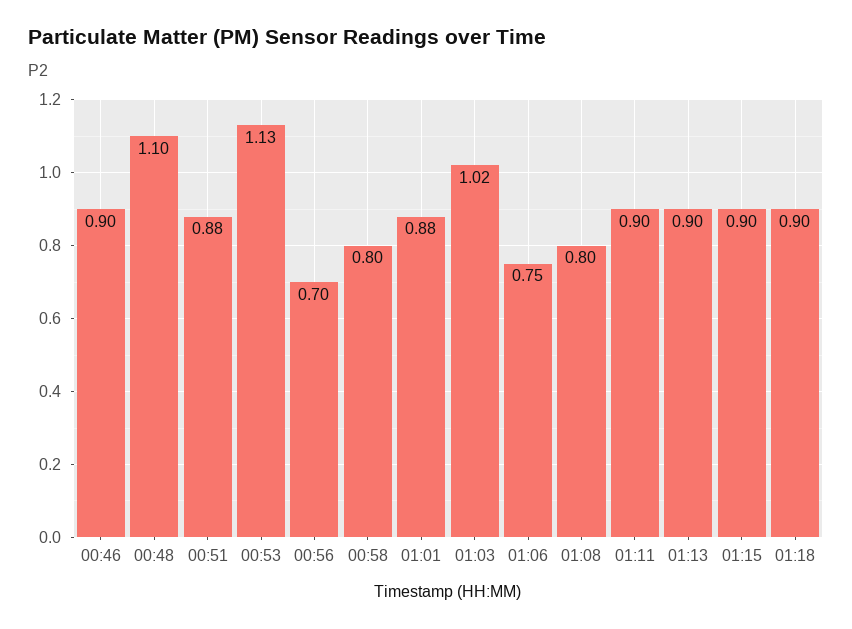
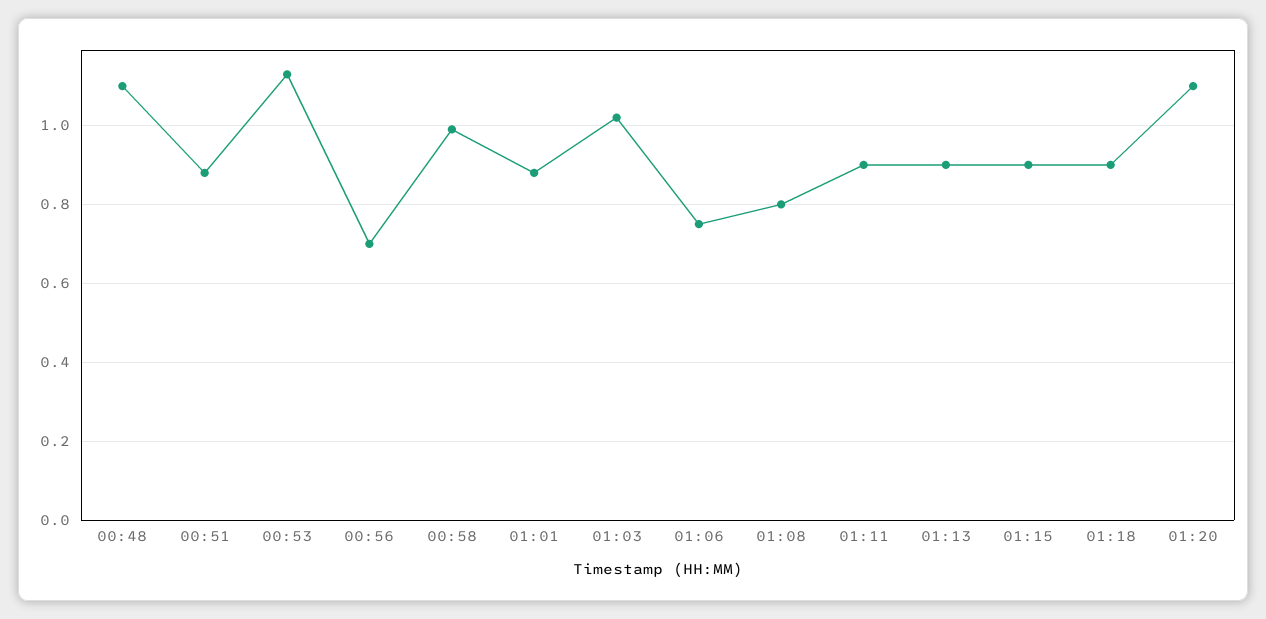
00:46: 0.9 -> none
00:58: 0.8 -> 1
01:20: none -> 1.1

